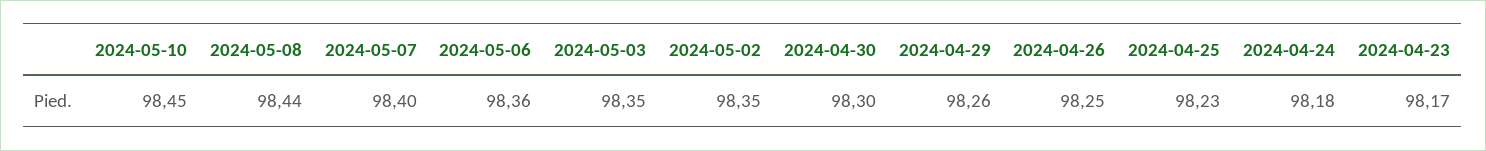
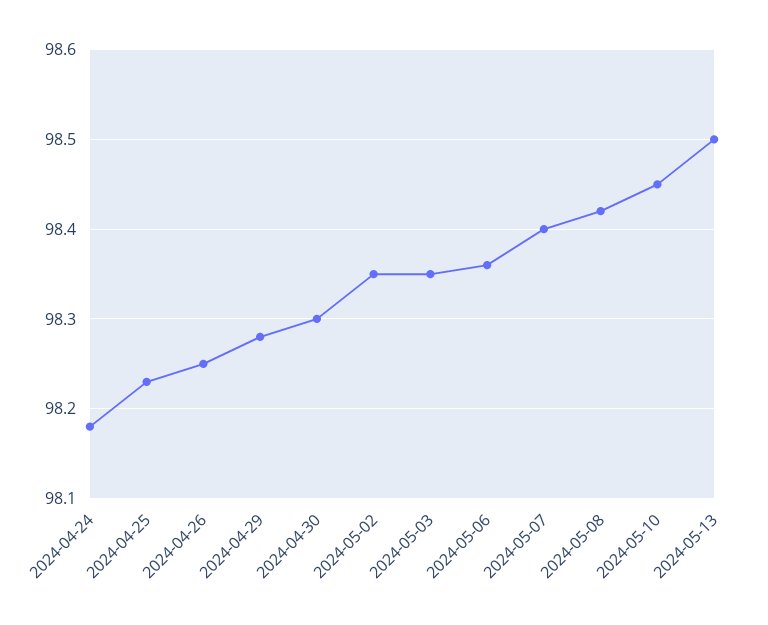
2024-05-08: 98.44 -> 98.42
2024-04-29: 98.26 -> 98.28
2024-04-23: 98.17 -> none
2024-05-13: none -> 98.5

